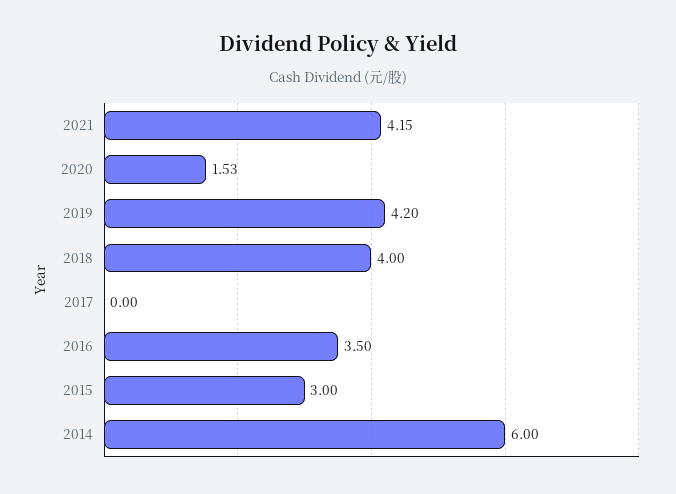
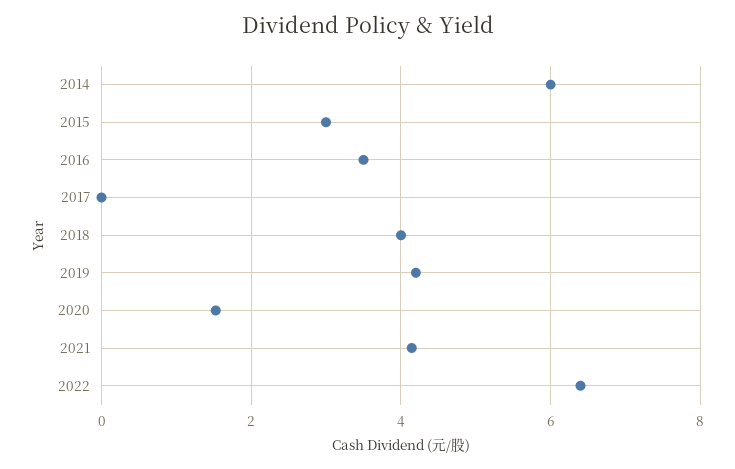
2022: none -> 6.4

